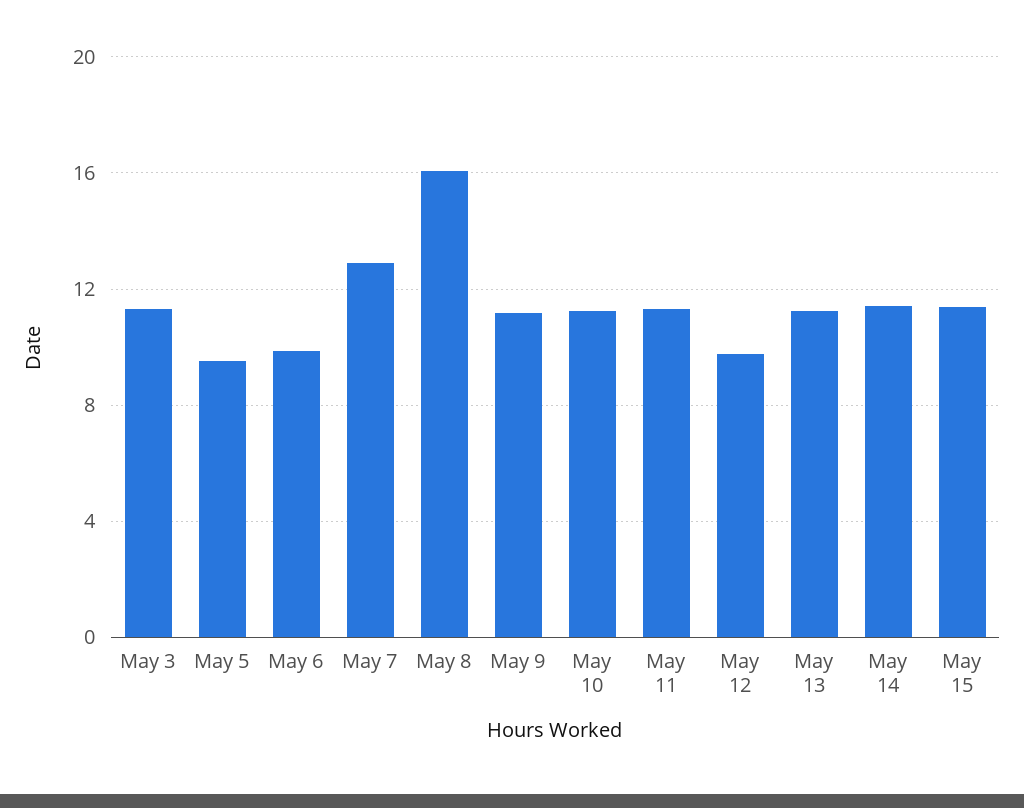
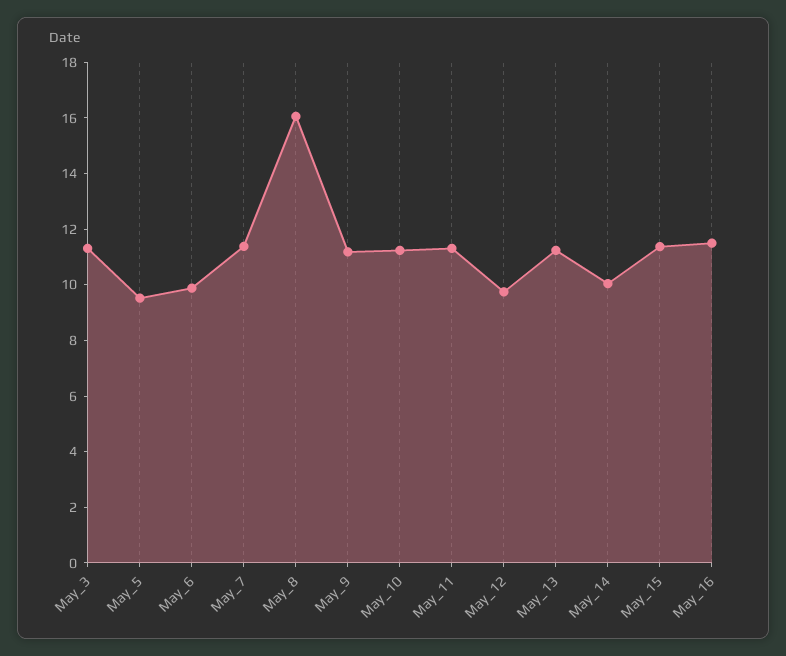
May 7: 13 -> 11.5
May 14: 11.5 -> 10
May_16: none -> 11.5

